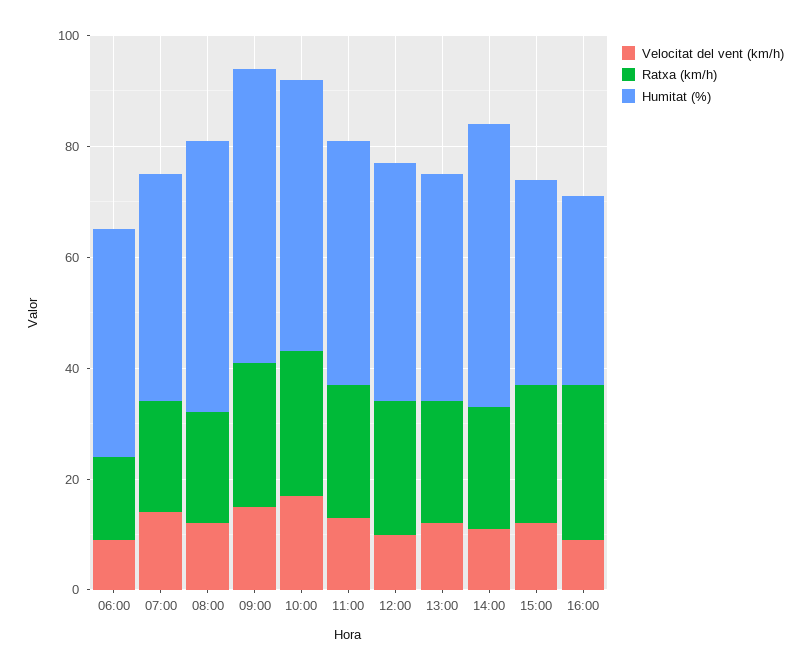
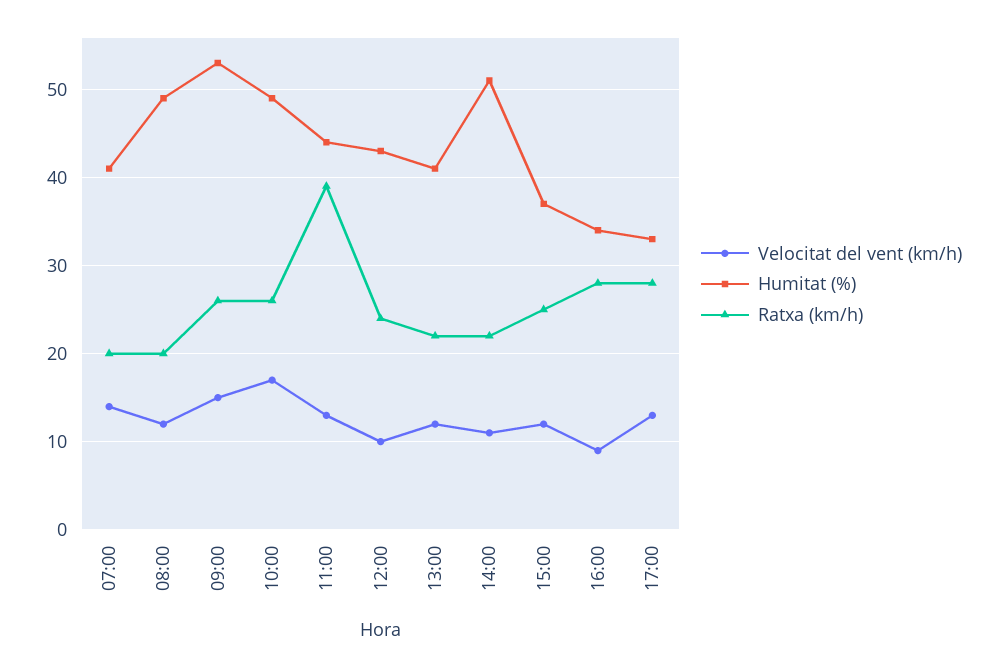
Velocitat del vent (km/h), 06:00: 10 -> none
Ratxa (km/h), 06:00: 15 -> none
Humitat (%), 06:00: 40 -> none
Ratxa (km/h), 11:00: 25 -> 39
Velocitat del vent (km/h), 17:00: none -> 13
Humitat (%), 17:00: none -> 33
Ratxa (km/h), 17:00: none -> 28

